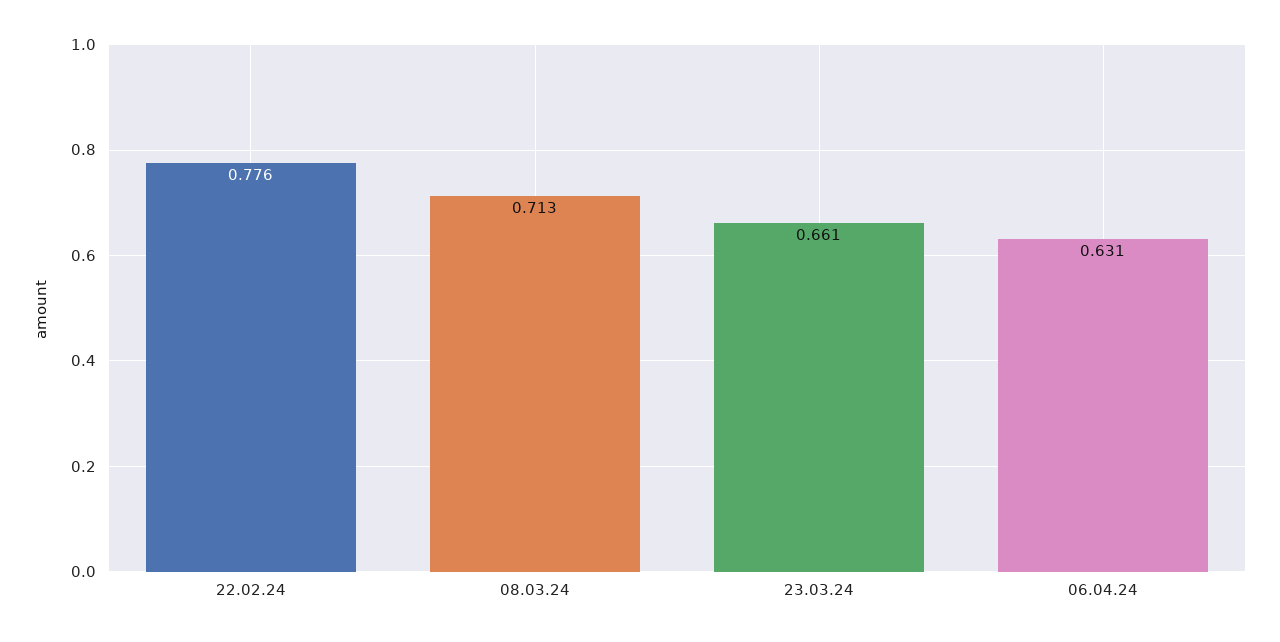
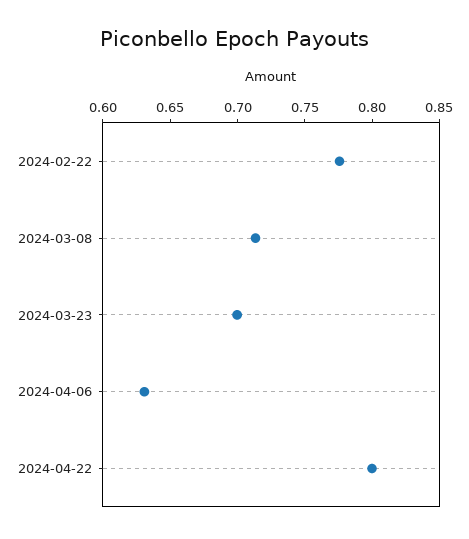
23.03.24: 0.661 -> 0.7
2024-04-22: none -> 0.8

